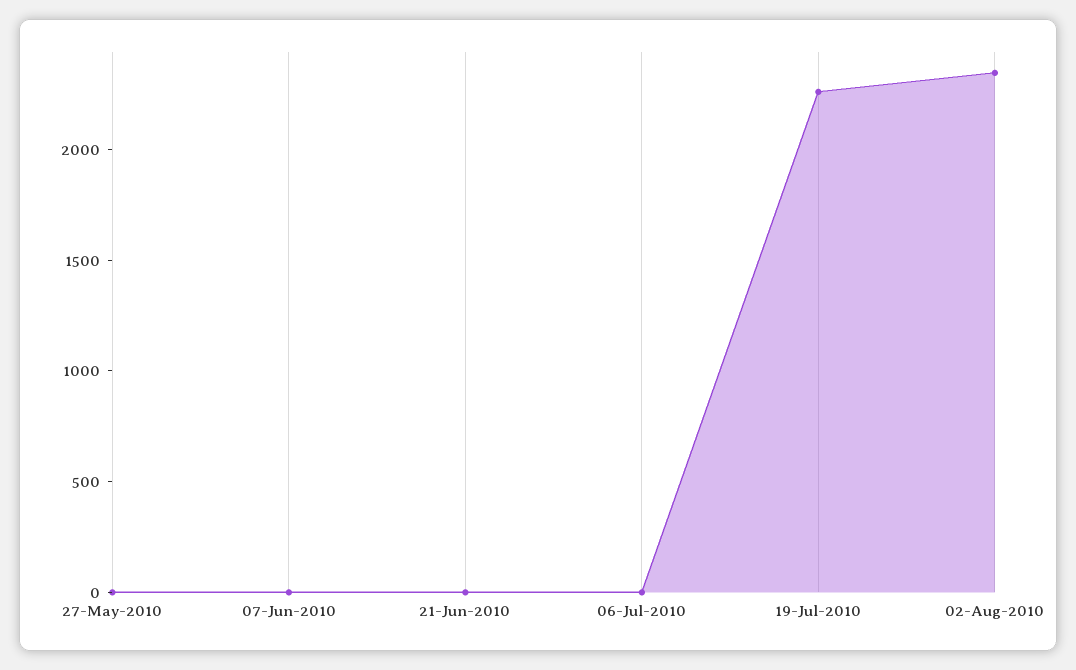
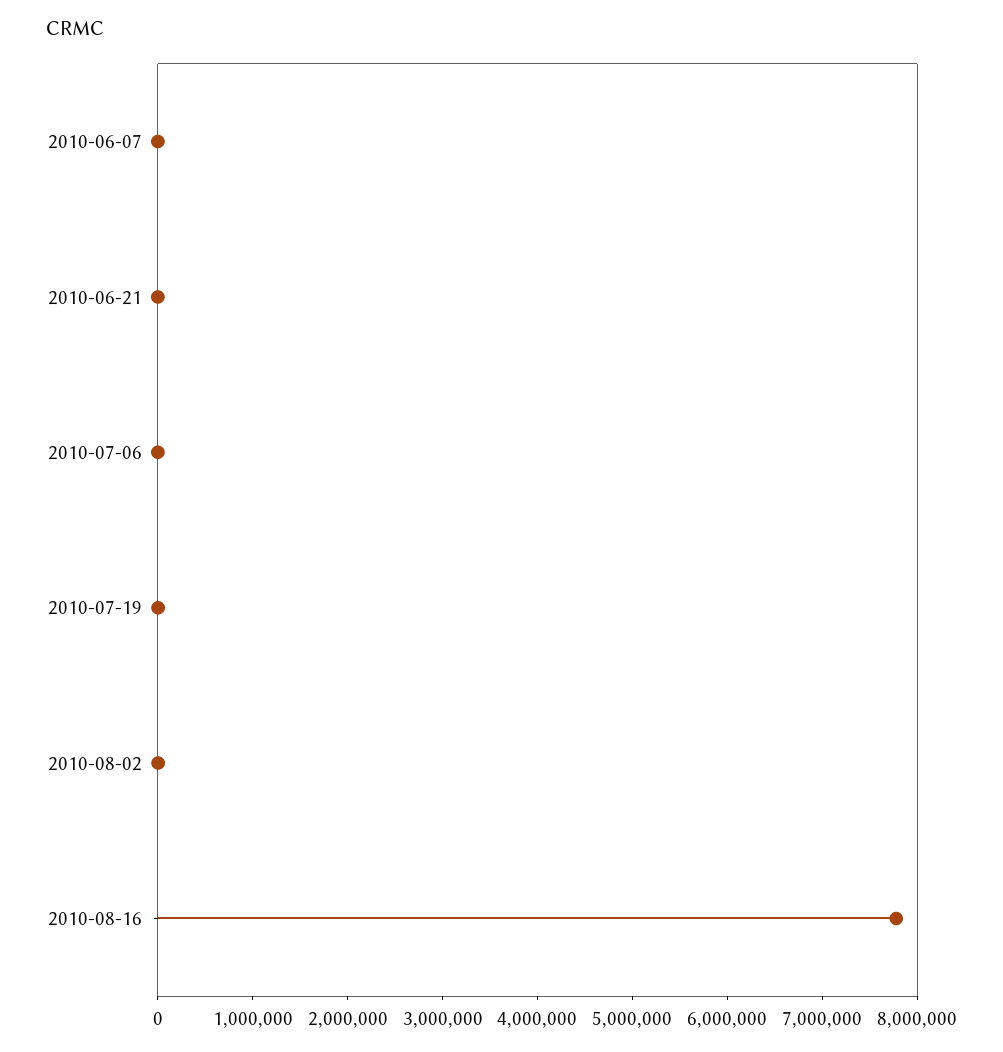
27-May-2010: 0 -> none
2010-08-16: none -> 7800000

